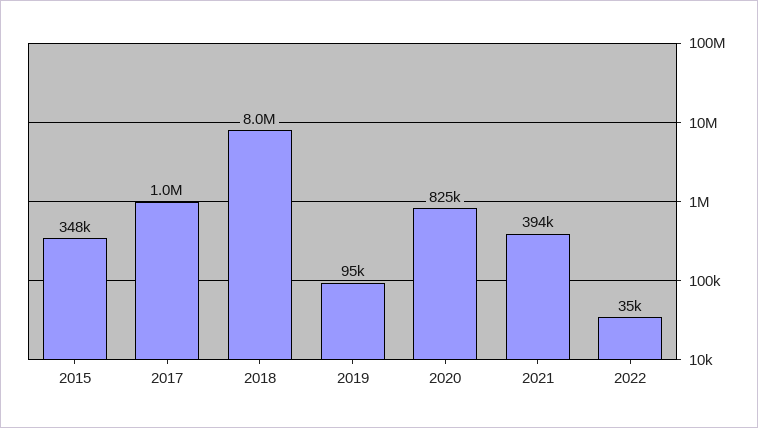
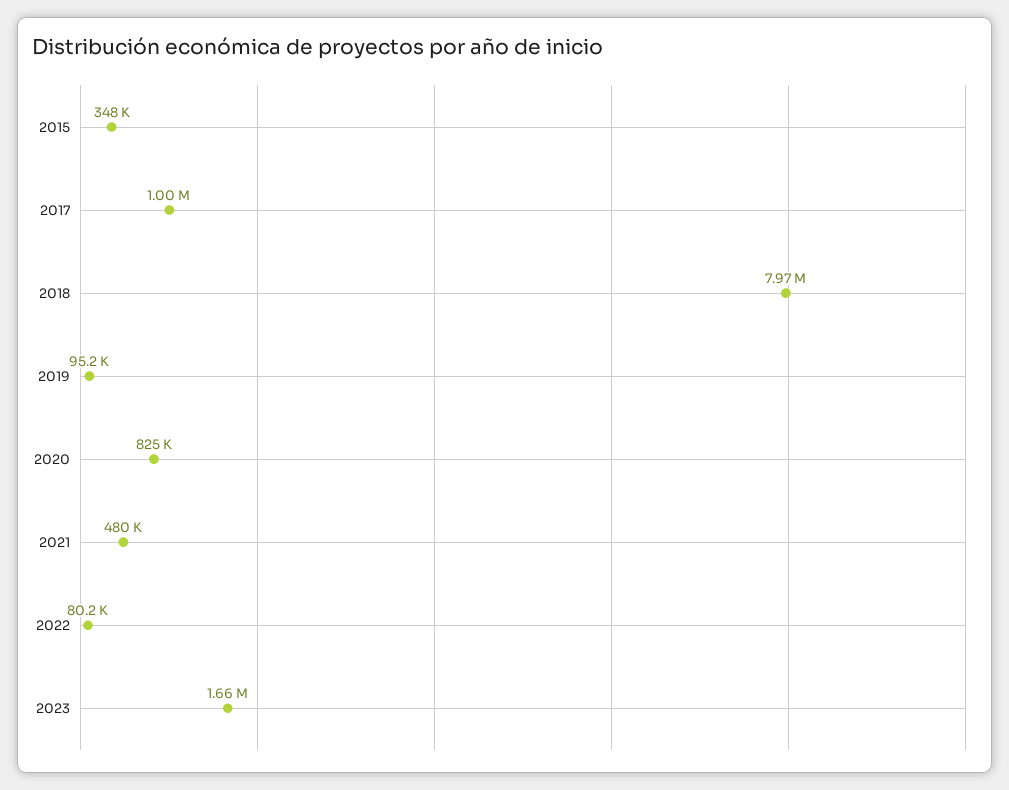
2021: 394000 -> 480000
2022: 35000 -> 80200
2023: none -> 1660000

